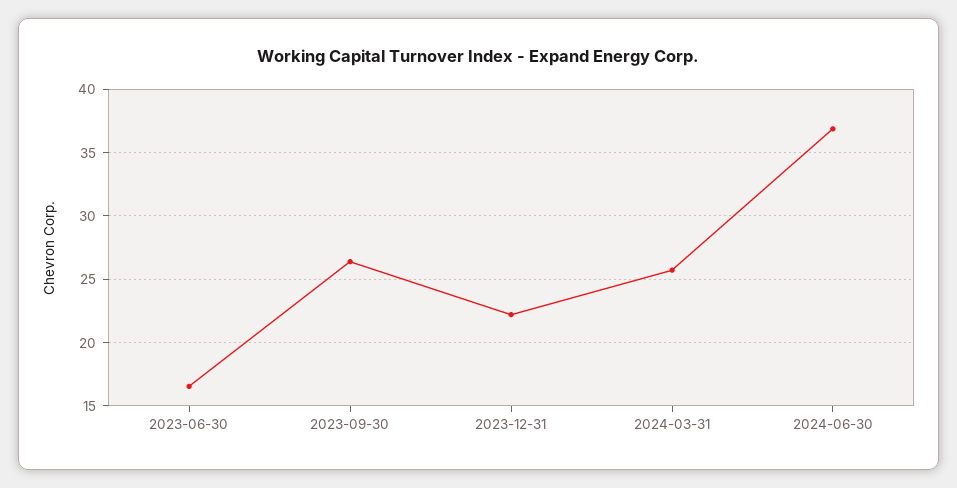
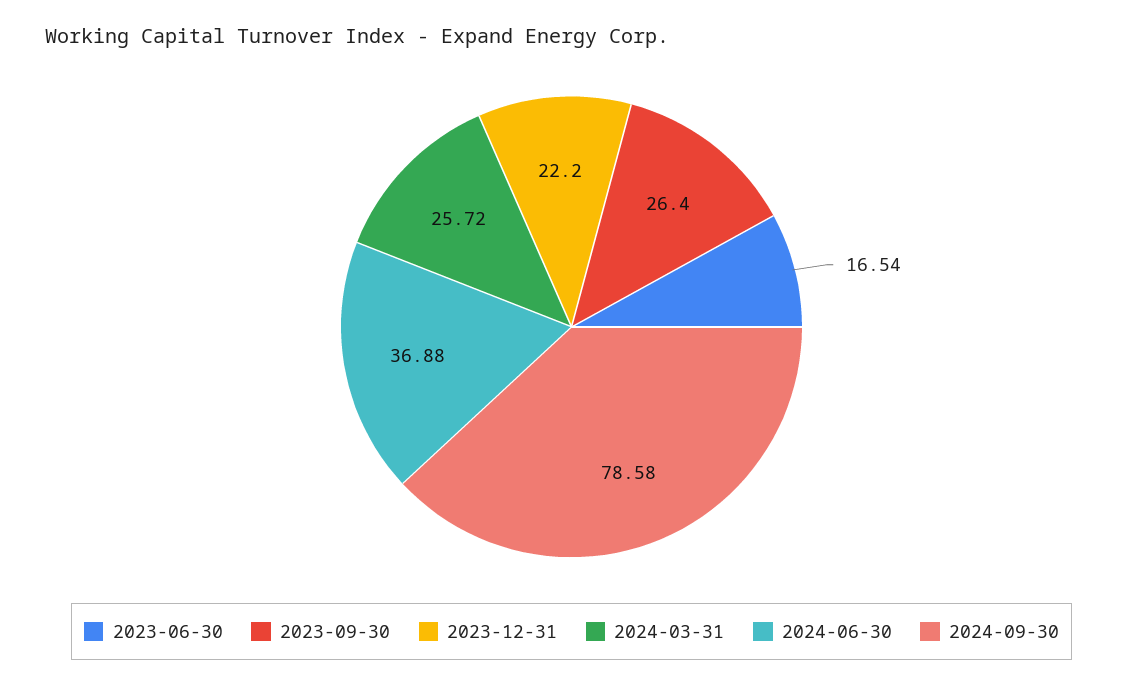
2024-09-30: none -> 78.58

